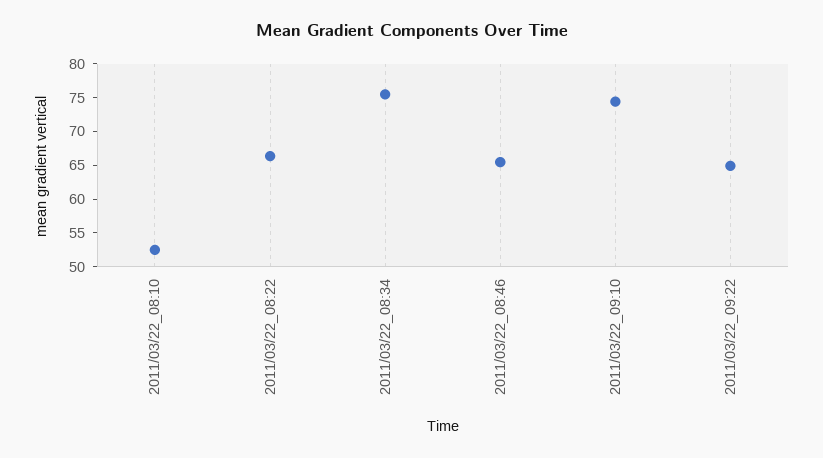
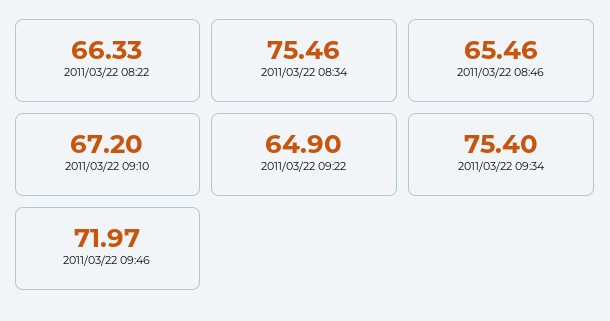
2011/03/22_08:10: 52.5 -> none
2011/03/22_09:10: 75 -> 67.2
2011/03/22 09:34: none -> 75.4
2011/03/22 09:46: none -> 71.97

